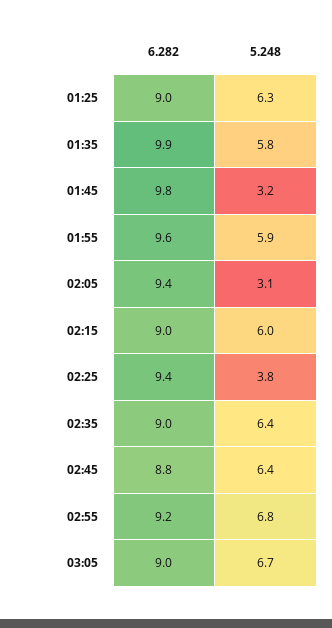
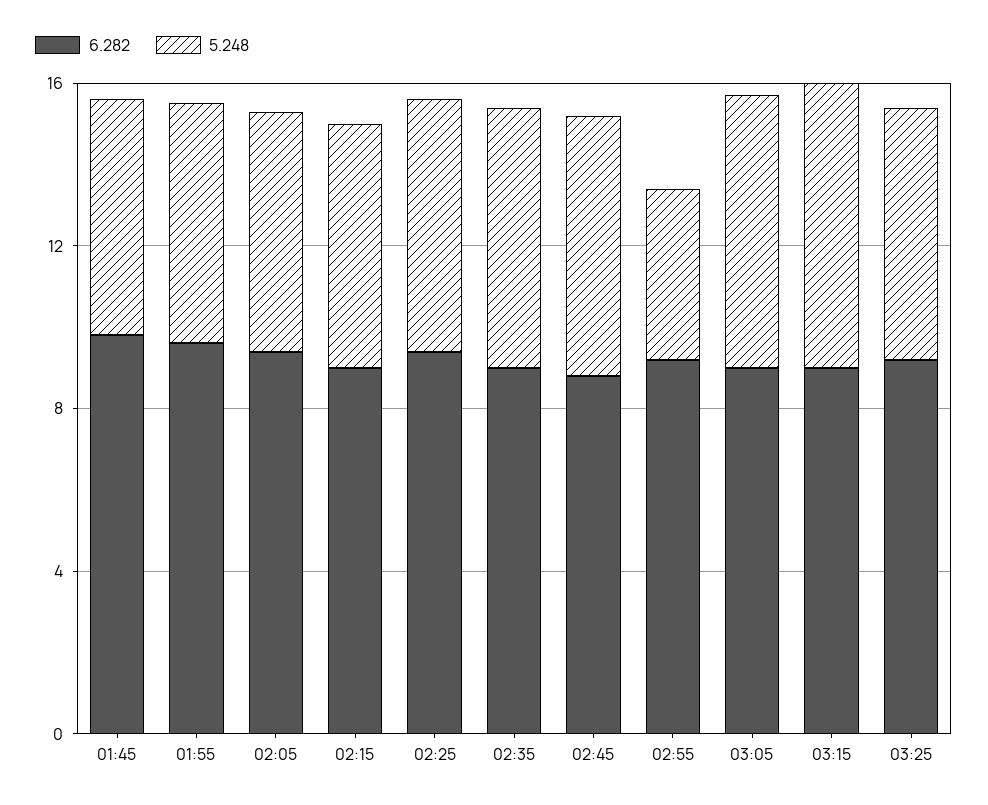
6.282, 01:25: 9 -> none
5.248, 01:25: 6.3 -> none
6.282, 01:35: 9.9 -> none
5.248, 01:35: 5.8 -> none
5.248, 01:45: 3.2 -> 6
5.248, 02:05: 3.1 -> 6
5.248, 02:25: 3.8 -> 6
5.248, 02:55: 6.8 -> 4
6.282, 03:15: none -> 9
5.248, 03:15: none -> 7
6.282, 03:25: none -> 9
5.248, 03:25: none -> 6

